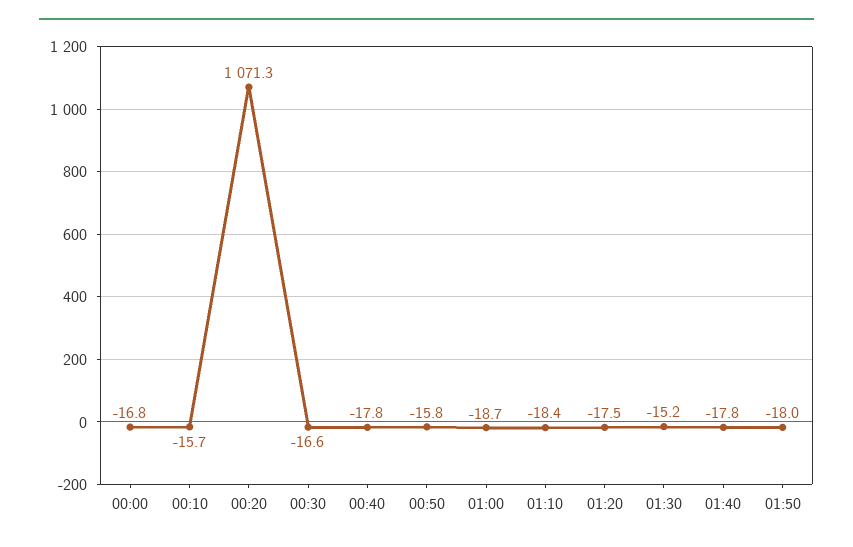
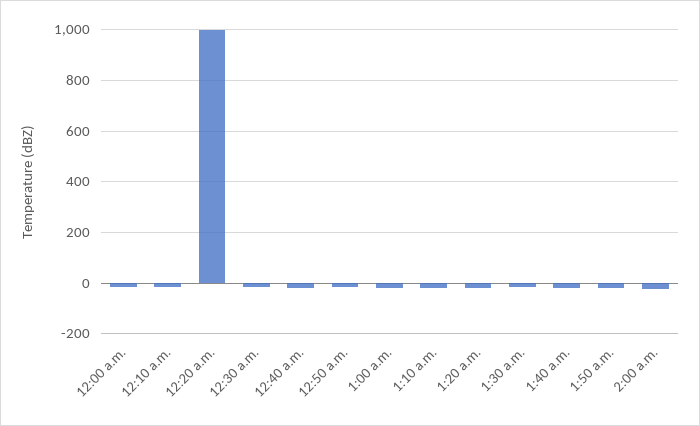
00:20: 1071.3 -> 1000
2:00 a.m.: none -> -25

